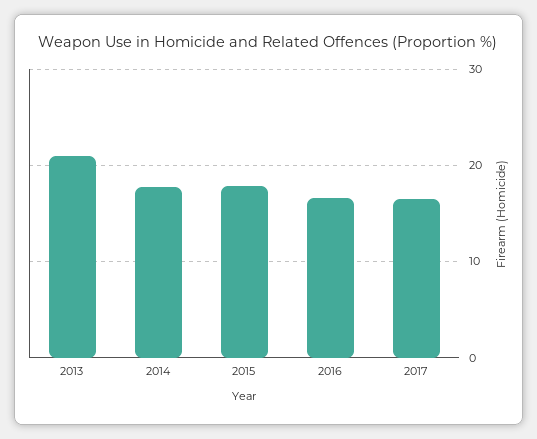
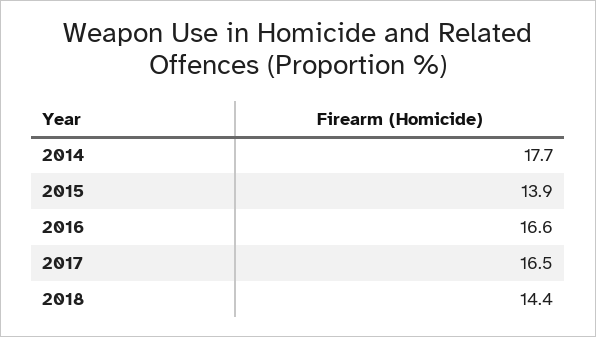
2013: 21 -> none
2015: 18 -> 13.9
2018: none -> 14.4

